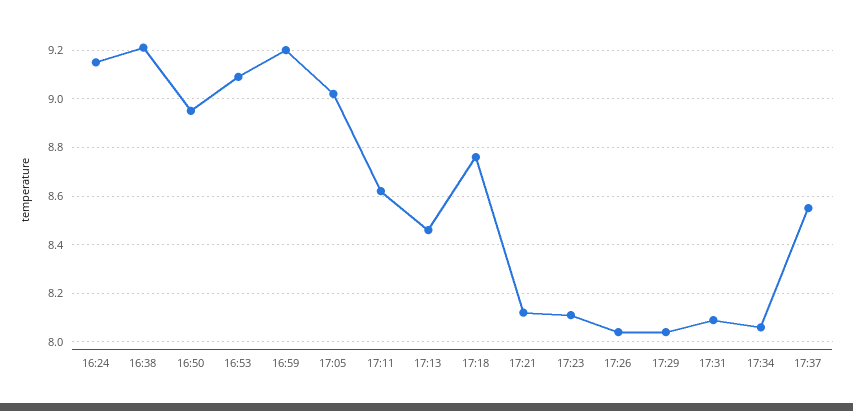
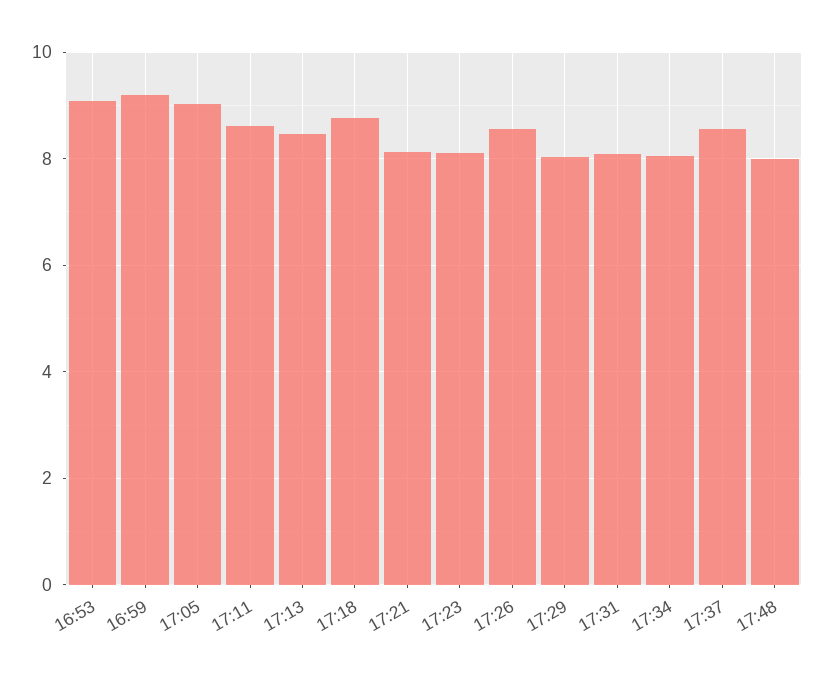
16:24: 9.15 -> none
16:38: 9.2 -> none
16:50: 8.95 -> none
17:26: 8.05 -> 8.6
17:48: none -> 8

